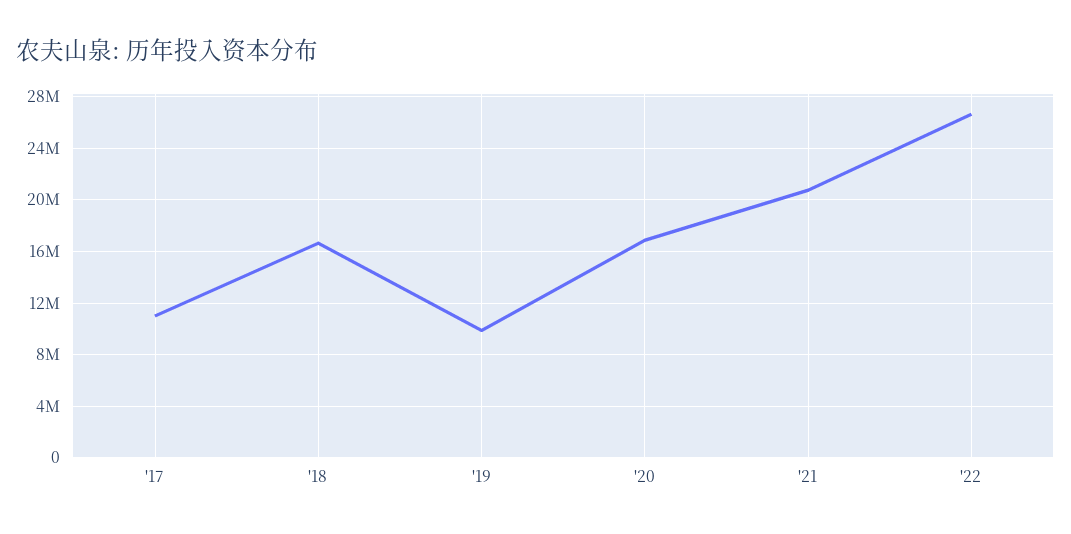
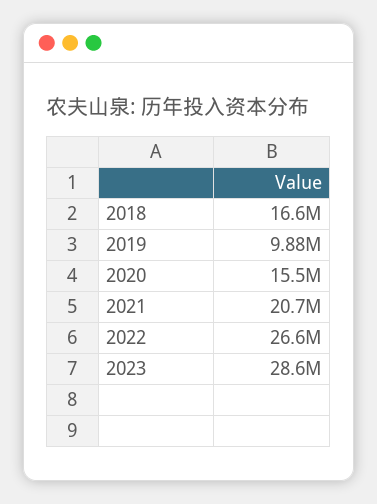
'17: 11000000 -> none
'20: 17000000 -> 15500000
2023: none -> 28600000

